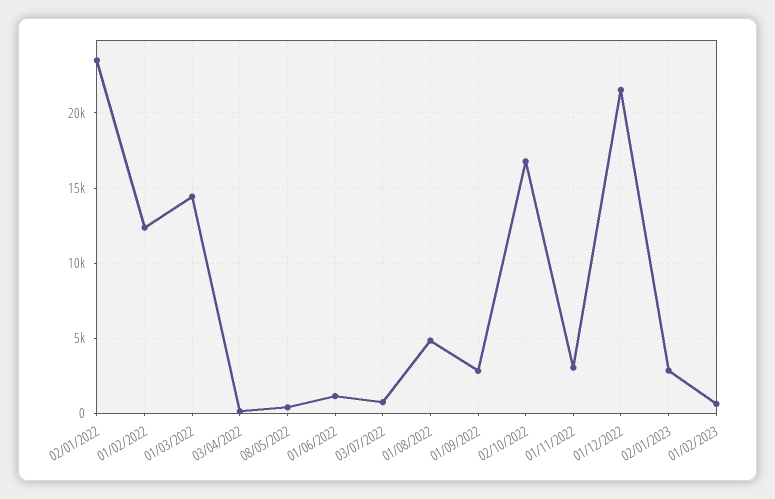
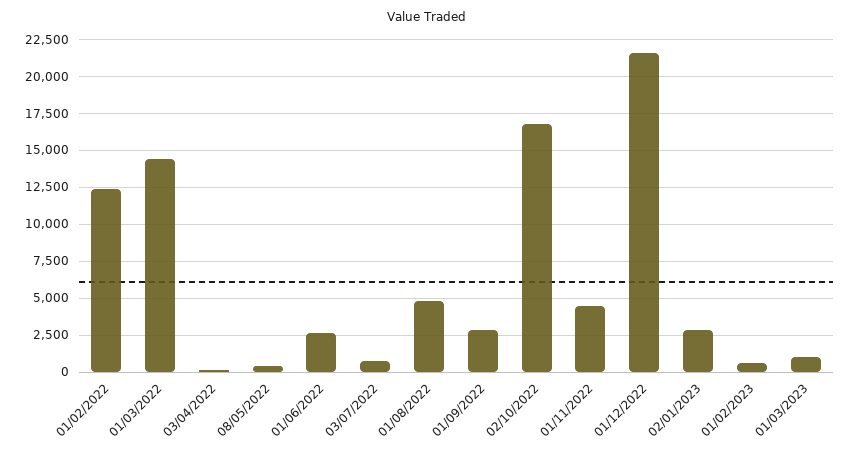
02/01/2022: 23500 -> none
01/06/2022: 1000 -> 2500
01/11/2022: 3000 -> 4500
01/03/2023: none -> 1000

